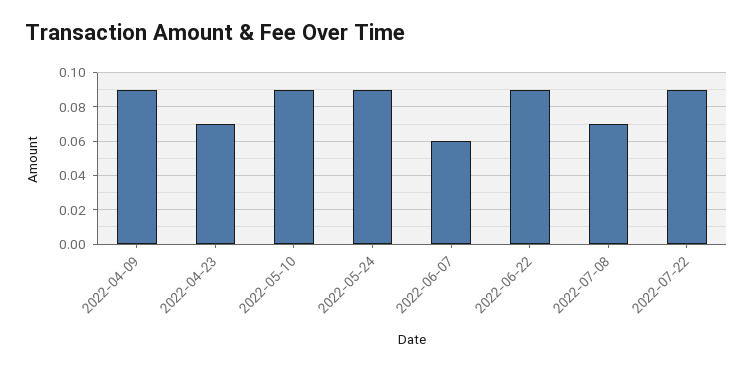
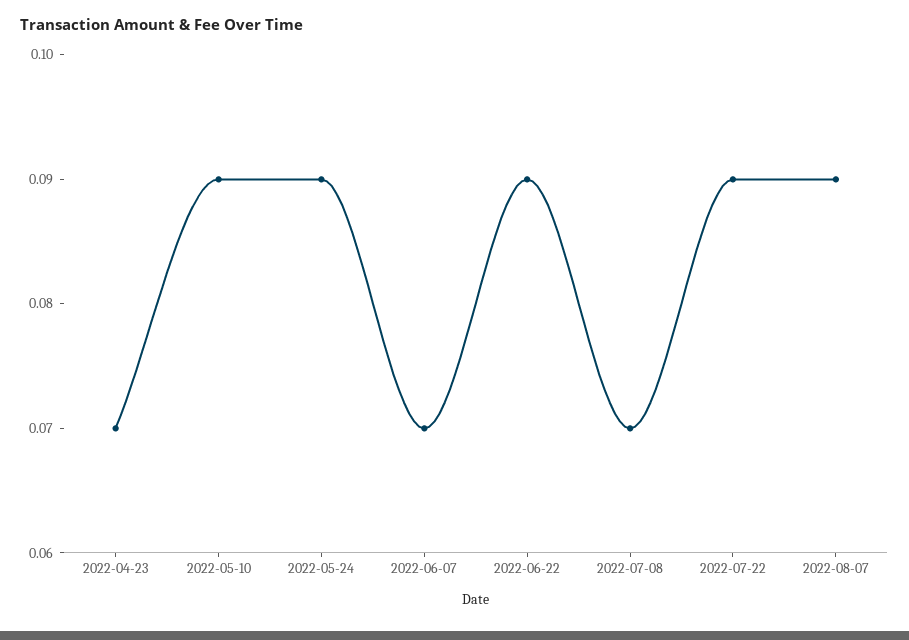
2022-04-09: 0.09 -> none
2022-06-07: 0.06 -> 0.07
2022-08-07: none -> 0.09

